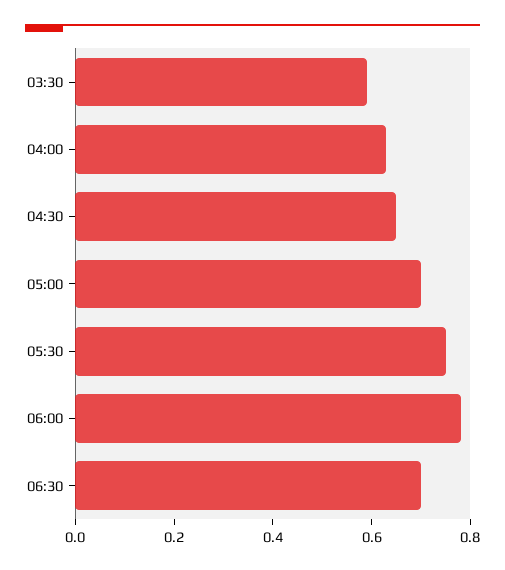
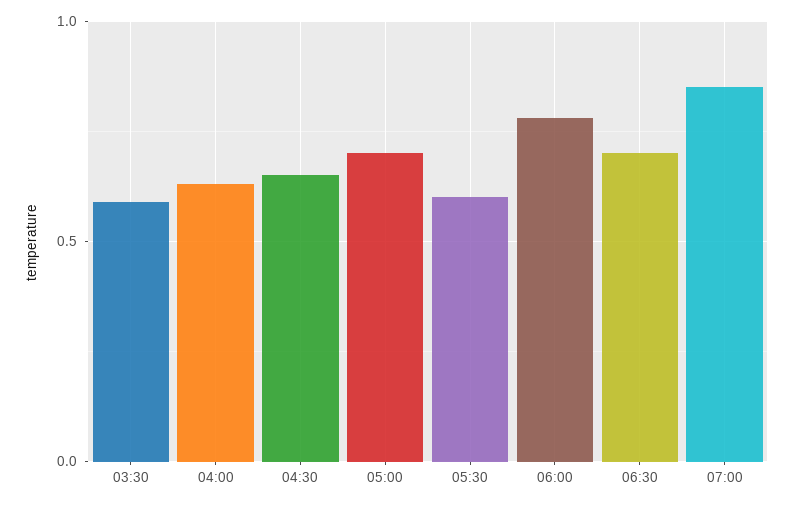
05:30: 0.75 -> 0.6
07:00: none -> 0.85

